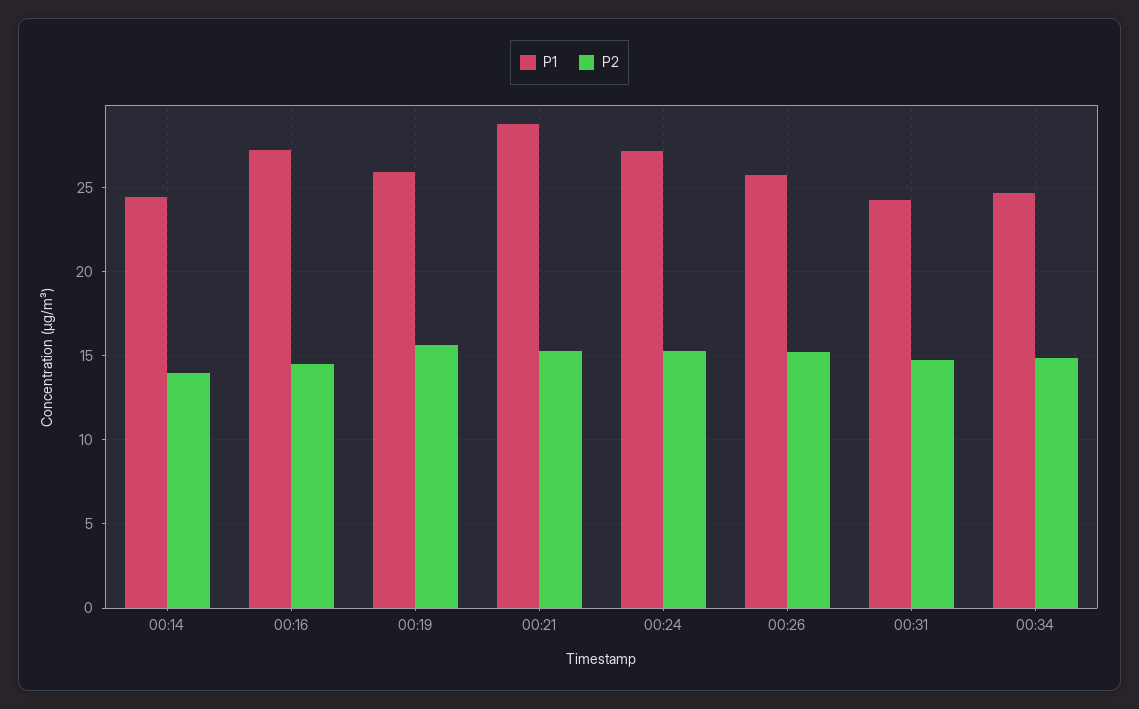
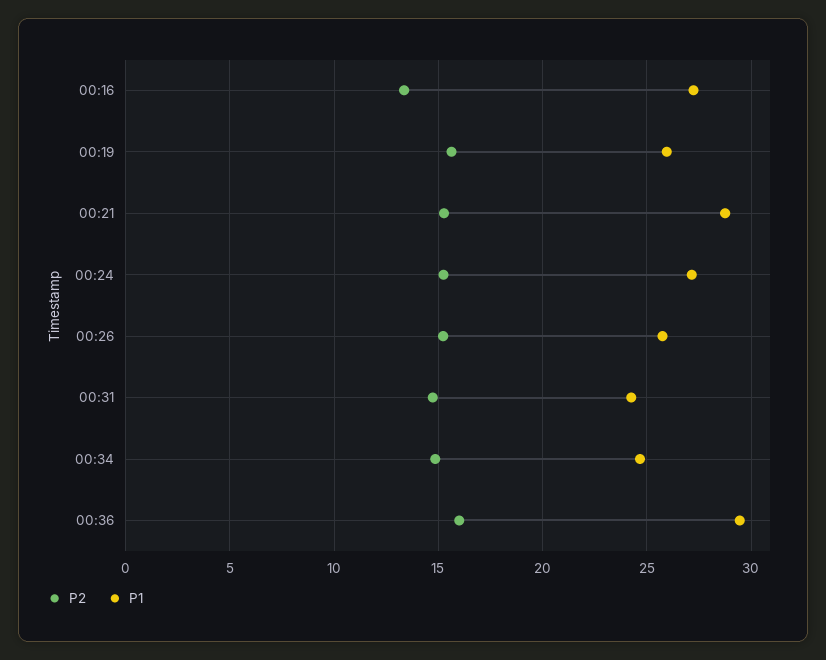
P1, 00:14: 24.5 -> none
P2, 00:14: 14 -> none
P2, 00:16: 14.5 -> 13.5
P2, 00:36: none -> 16
P1, 00:36: none -> 29.5

